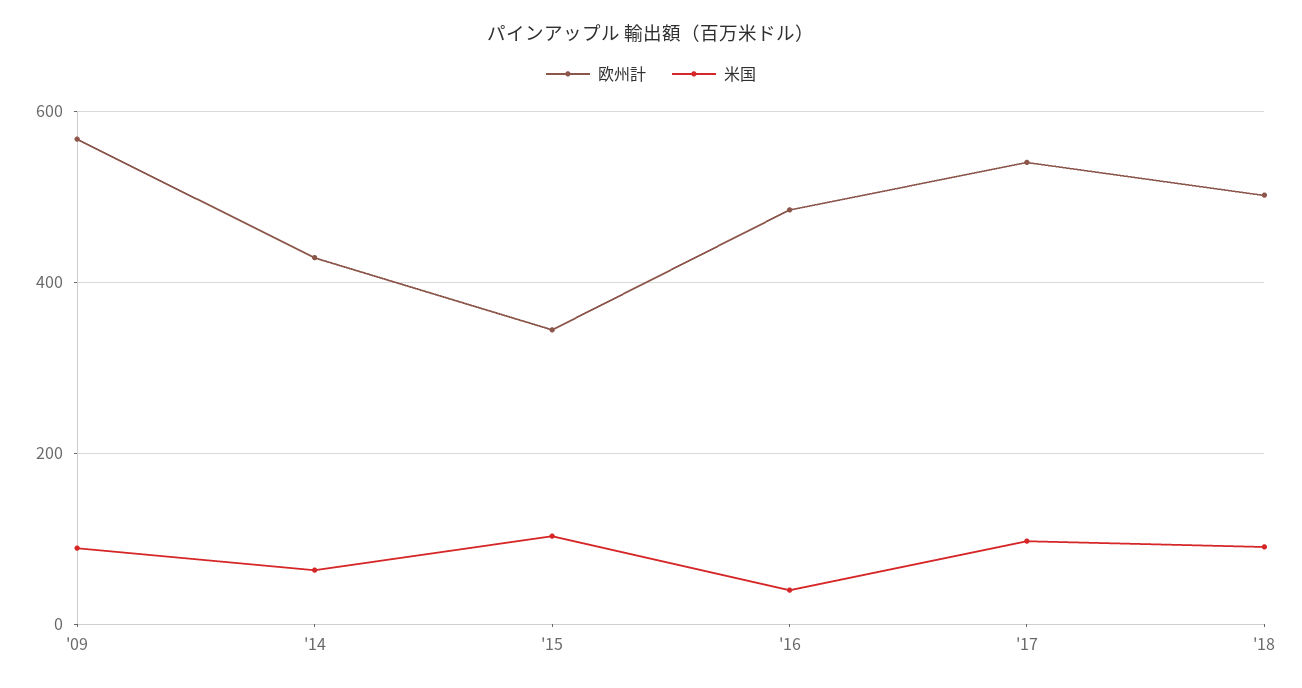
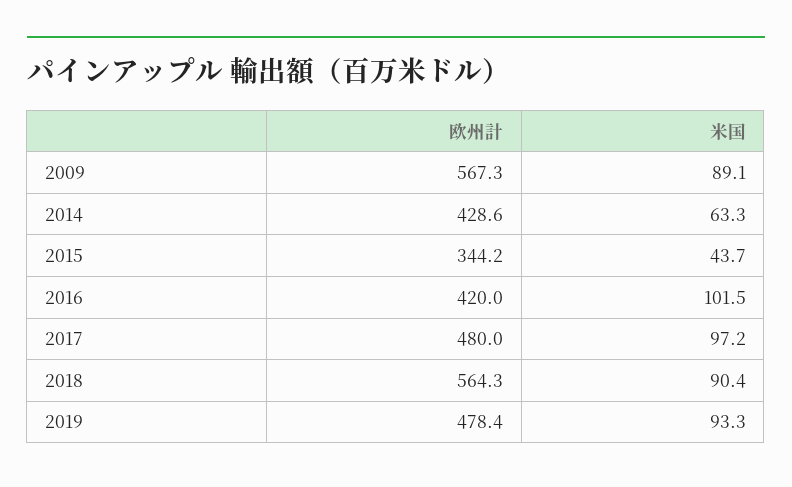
米国, '15: 100 -> 43.7
欧州計, '16: 480 -> 420
米国, '16: 40 -> 101.5
欧州計, '17: 540 -> 480
欧州計, '18: 500 -> 564.3
欧州計, 2019: none -> 478.4
米国, 2019: none -> 93.3

